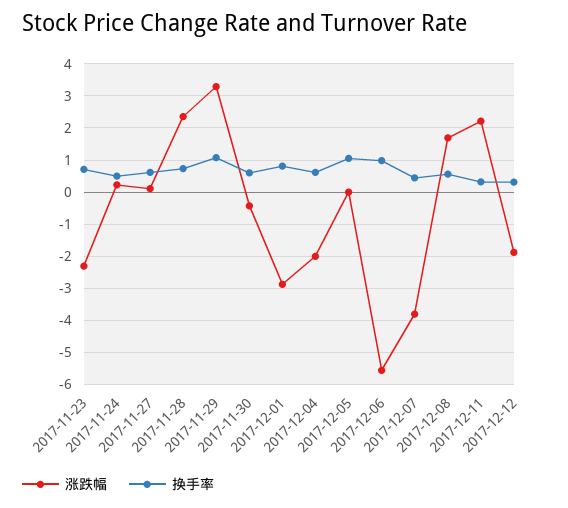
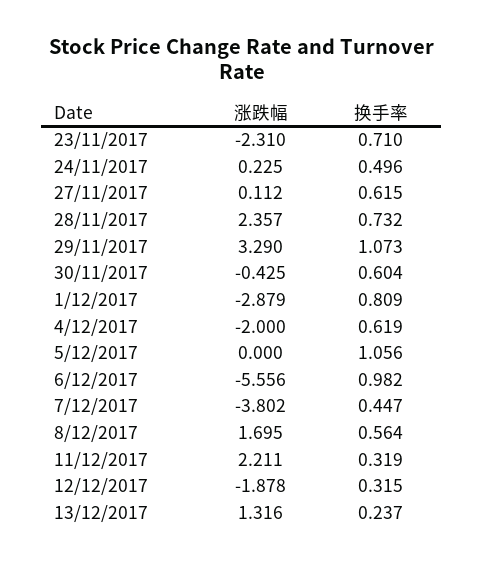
涨跌幅, 13/12/2017: none -> 1.316
换手率, 13/12/2017: none -> 0.237

